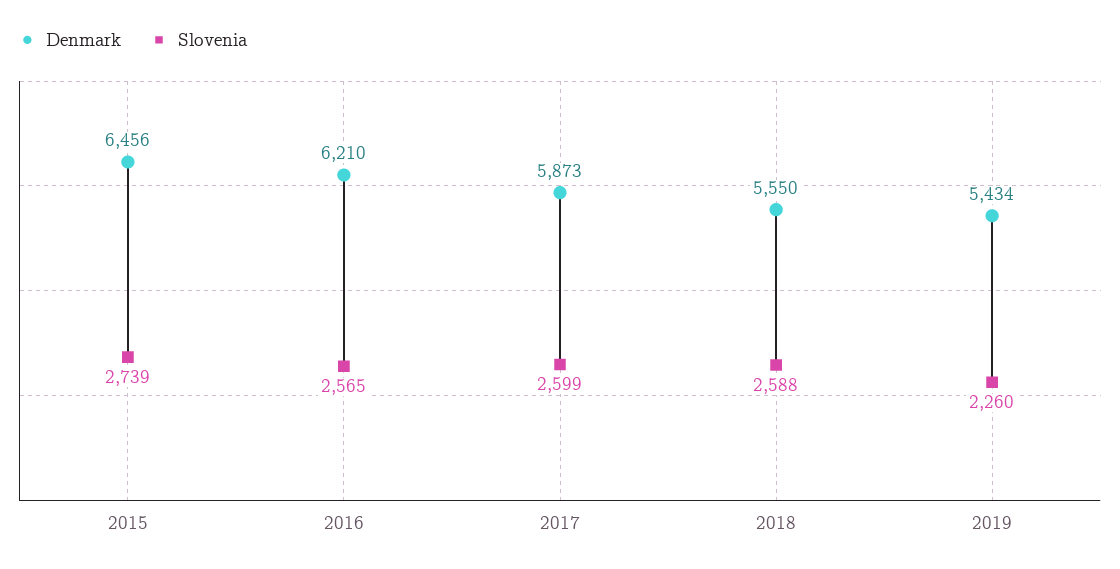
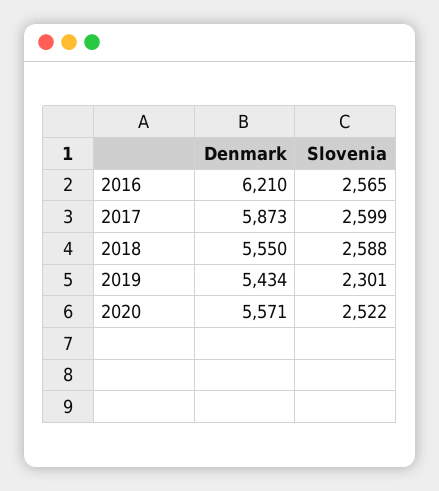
Denmark, 2015: 6456 -> none
Slovenia, 2015: 2739 -> none
Slovenia, 2019: 2260 -> 2301
Denmark, 2020: none -> 5571
Slovenia, 2020: none -> 2522

